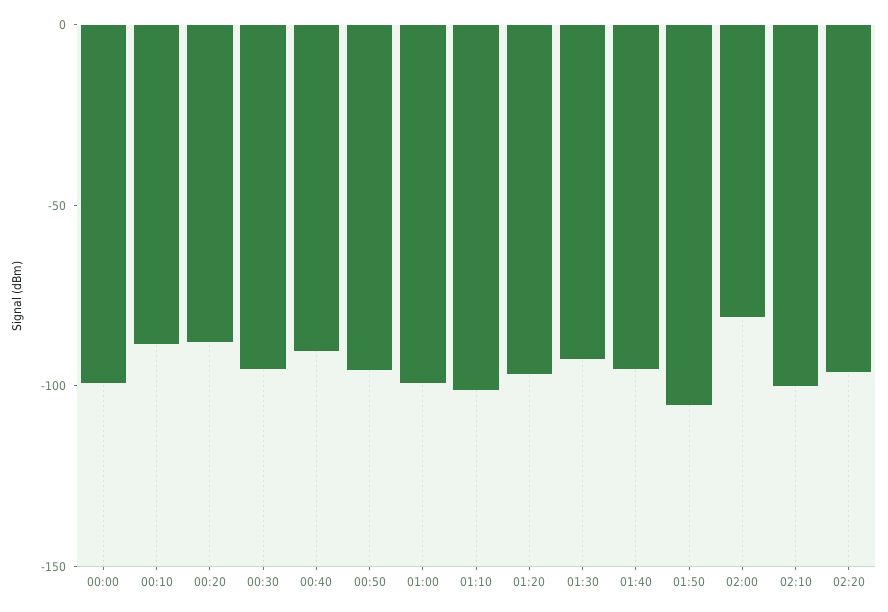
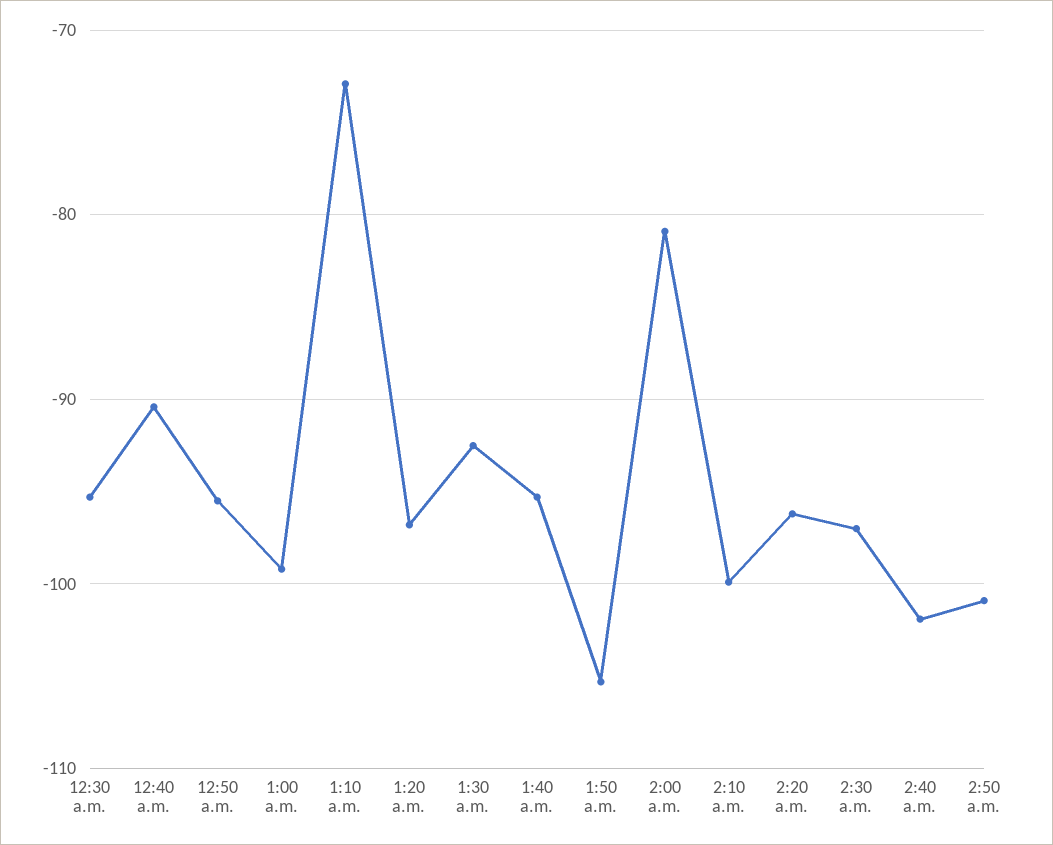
00:00: -100 -> none
00:10: -90 -> none
00:20: -90 -> none
01:10: -100 -> -73
2:30 a.m.: none -> -97
2:40 a.m.: none -> -102
2:50 a.m.: none -> -101

